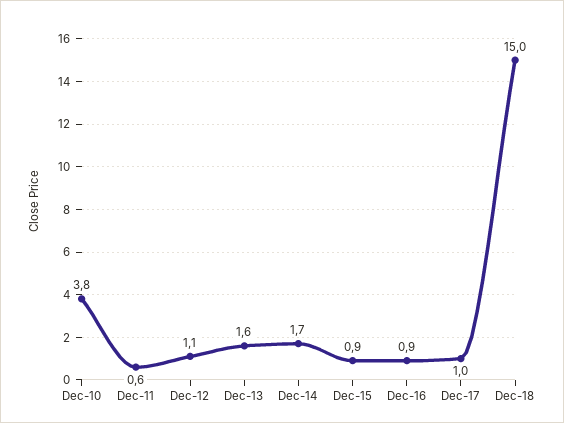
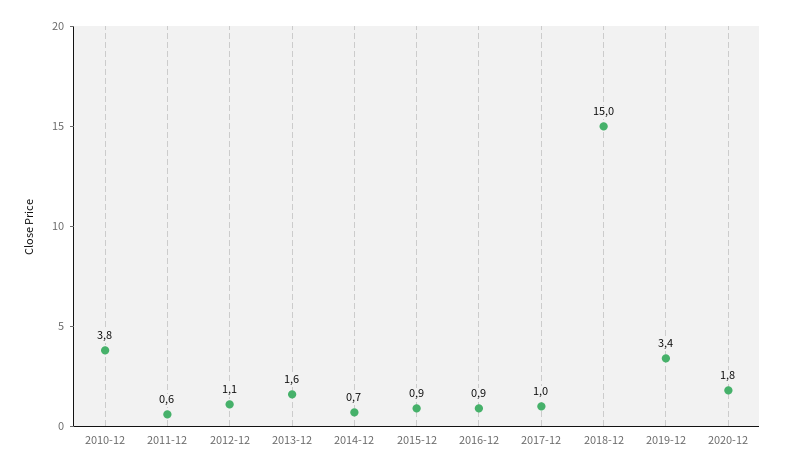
Dec-14: 1.7 -> 0.7
2019-12: none -> 3.4
2020-12: none -> 1.8

